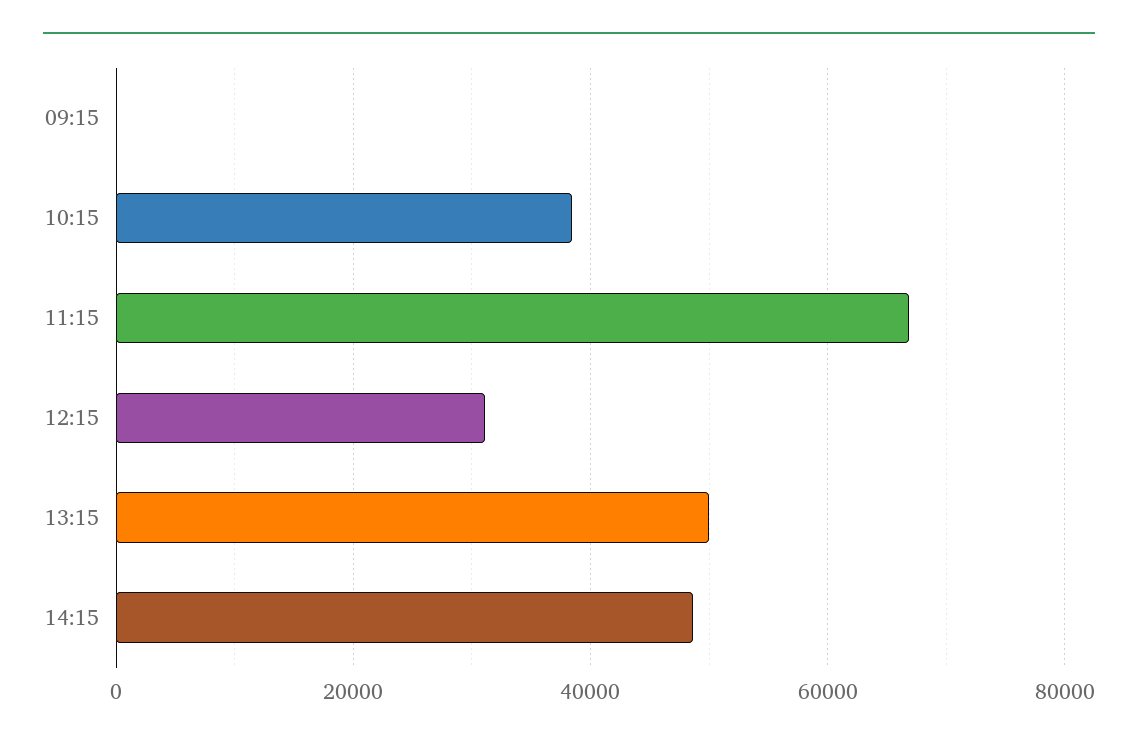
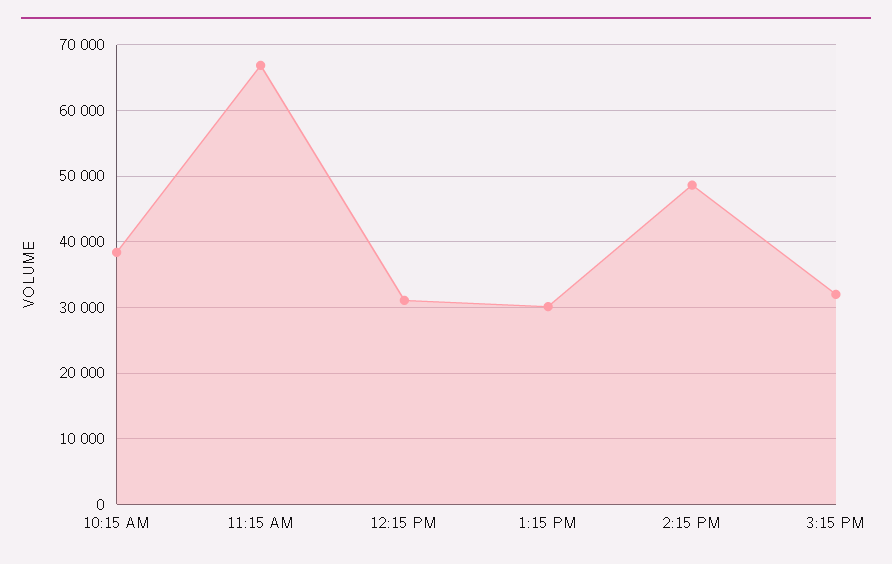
09:15: 0 -> none
13:15: 50000 -> 30000
3:15 PM: none -> 32000

